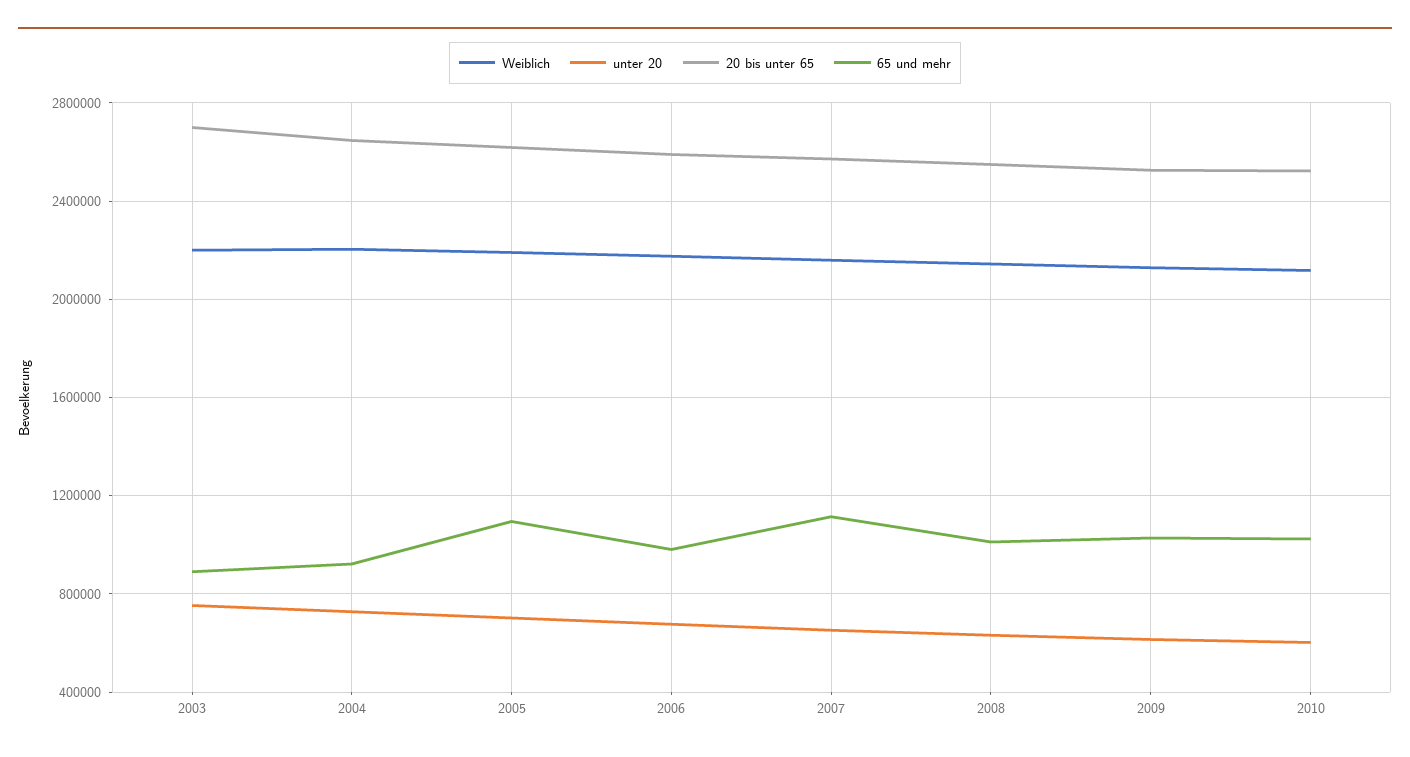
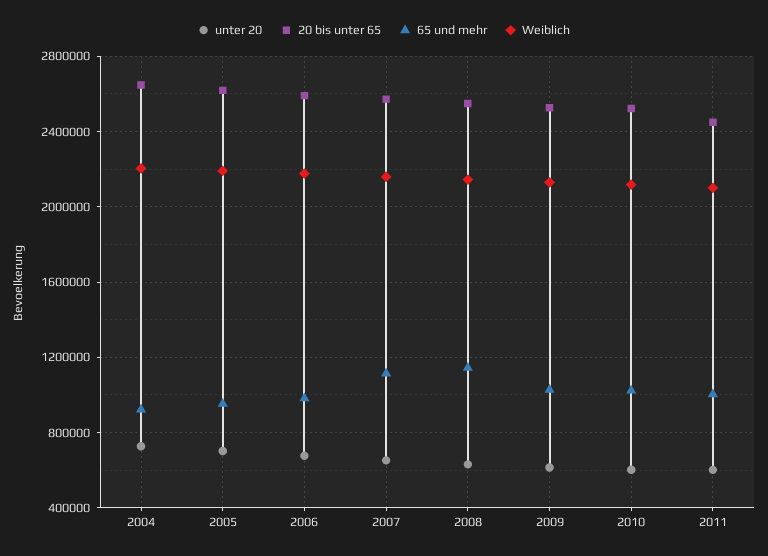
Weiblich, 2003: 2200000 -> none
unter 20, 2003: 750000 -> none
20 bis unter 65, 2003: 2700000 -> none
65 und mehr, 2003: 900000 -> none
65 und mehr, 2005: 1100000 -> 950000
65 und mehr, 2008: 1000000 -> 1150000
unter 20, 2011: none -> 600000
20 bis unter 65, 2011: none -> 2450000
65 und mehr, 2011: none -> 1000000
Weiblich, 2011: none -> 2100000

